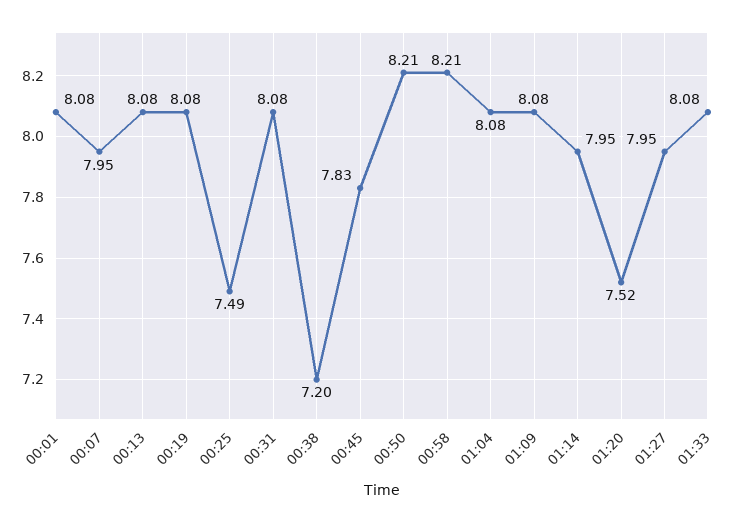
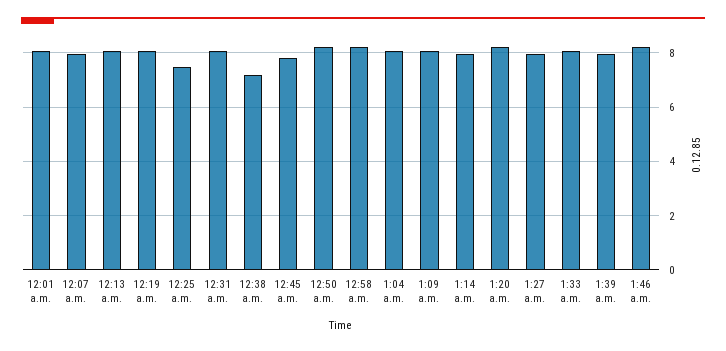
01:20: 7.52 -> 8.25
1:39 a.m.: none -> 8
1:46 a.m.: none -> 8.25

